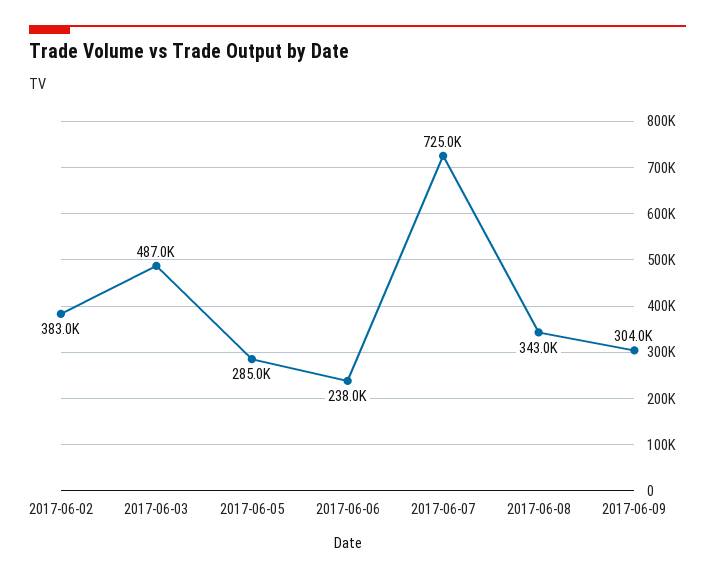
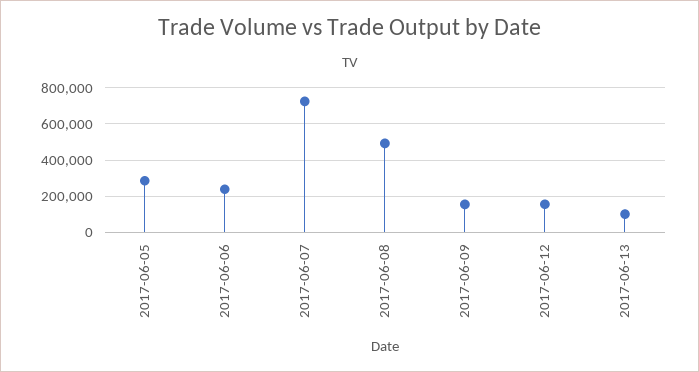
2017-06-02: 383000 -> none
2017-06-03: 487000 -> none
2017-06-08: 343000 -> 500000
2017-06-09: 304000 -> 150000
2017-06-12: none -> 150000
2017-06-13: none -> 100000

